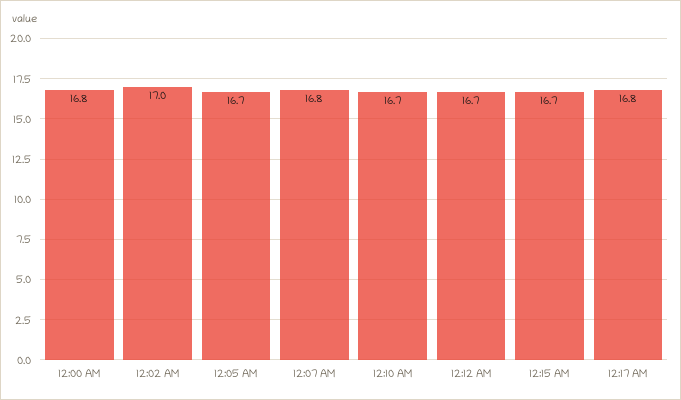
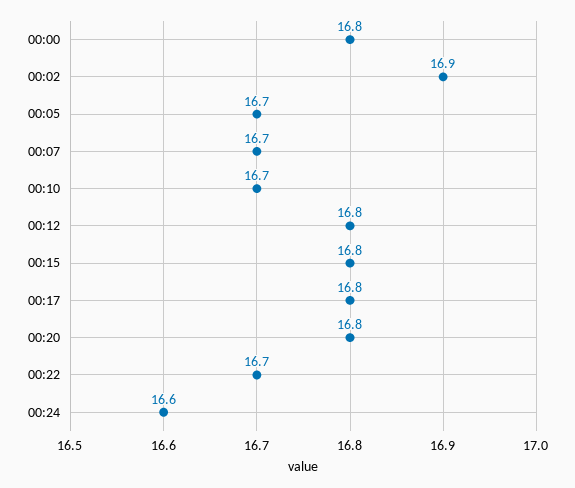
12:02 AM: 17 -> 16.9
12:07 AM: 16.8 -> 16.7
12:12 AM: 16.7 -> 16.8
12:15 AM: 16.7 -> 16.8
00:20: none -> 16.8
00:22: none -> 16.7
00:24: none -> 16.6

